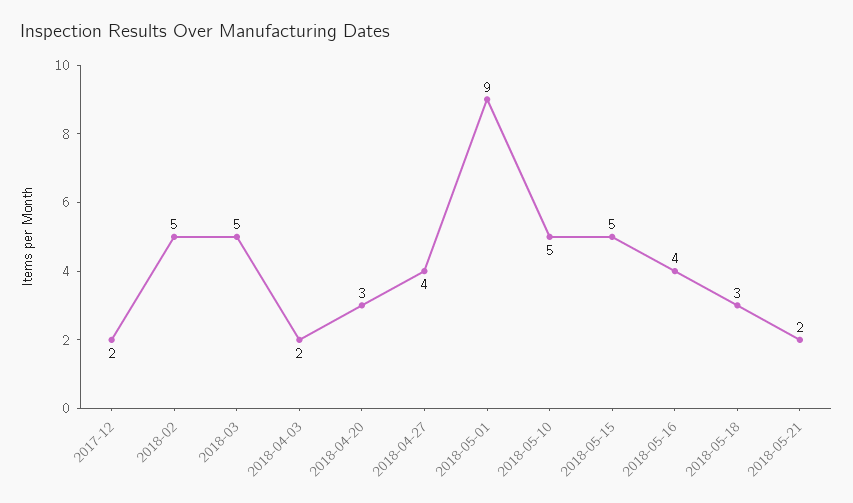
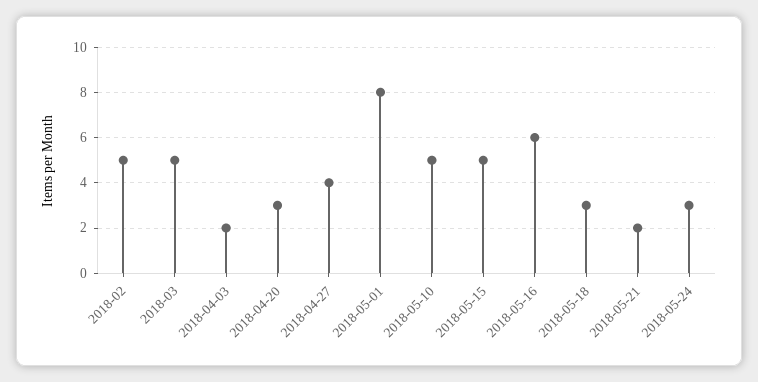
2017-12: 2 -> none
2018-05-01: 9 -> 8
2018-05-16: 4 -> 6
2018-05-24: none -> 3

